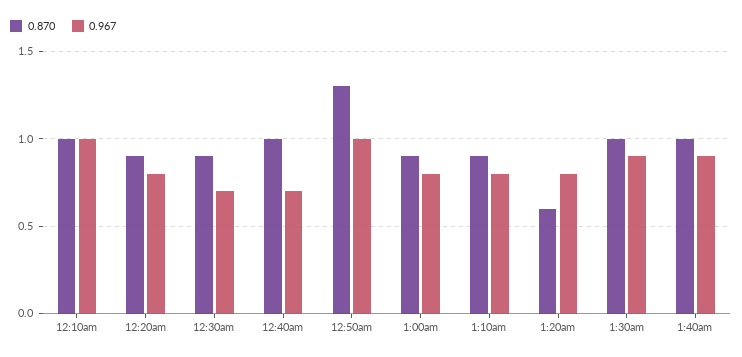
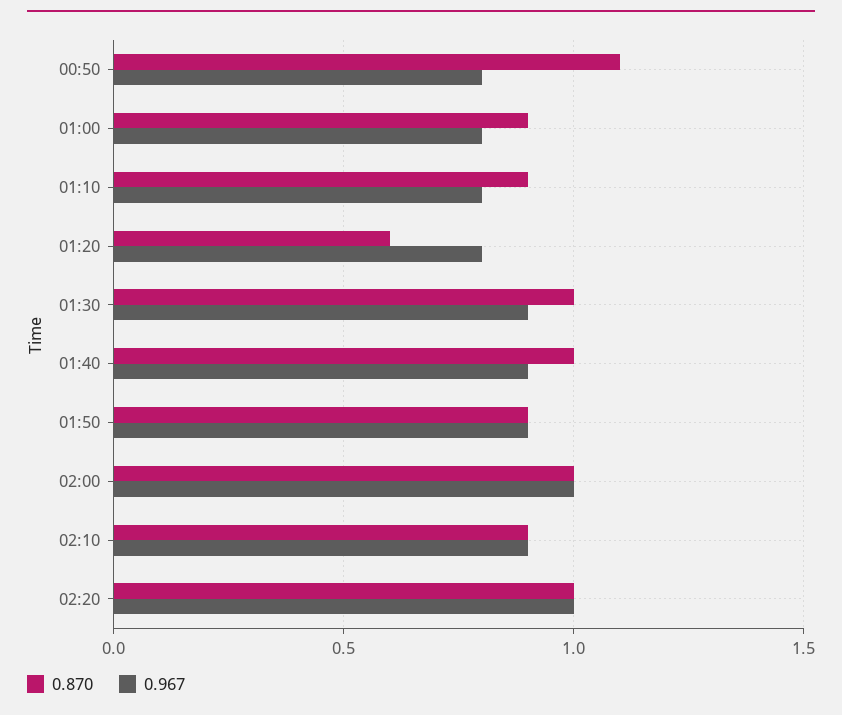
0.870, 12:10am: 1 -> none
0.967, 12:10am: 1 -> none
0.870, 12:20am: 0.9 -> none
0.967, 12:20am: 0.8 -> none
0.870, 12:30am: 0.9 -> none
0.967, 12:30am: 0.7 -> none
0.870, 12:40am: 1 -> none
0.967, 12:40am: 0.7 -> none
0.870, 12:50am: 1.3 -> 1.1
0.967, 12:50am: 1 -> 0.8
0.870, 01:50: none -> 0.9
0.967, 01:50: none -> 0.9
0.870, 02:00: none -> 1
0.967, 02:00: none -> 1
0.870, 02:10: none -> 0.9
0.967, 02:10: none -> 0.9
0.870, 02:20: none -> 1
0.967, 02:20: none -> 1

